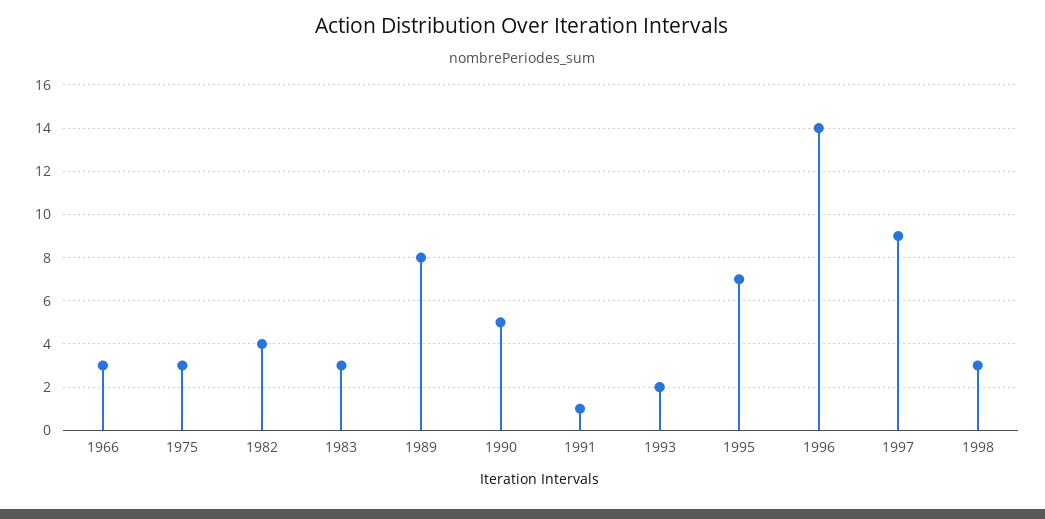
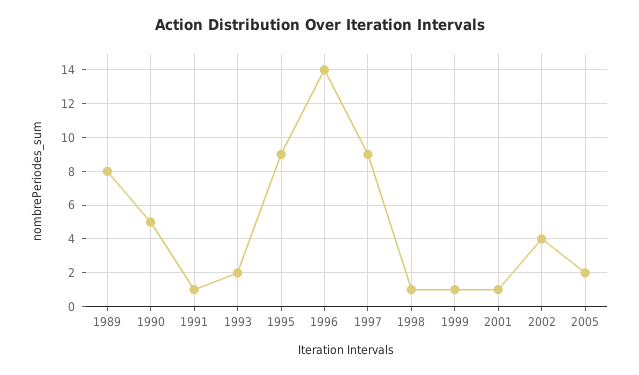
1966: 3 -> none
1975: 3 -> none
1982: 4 -> none
1983: 3 -> none
1995: 7 -> 9
1998: 3 -> 1
1999: none -> 1
2001: none -> 1
2002: none -> 4
2005: none -> 2

